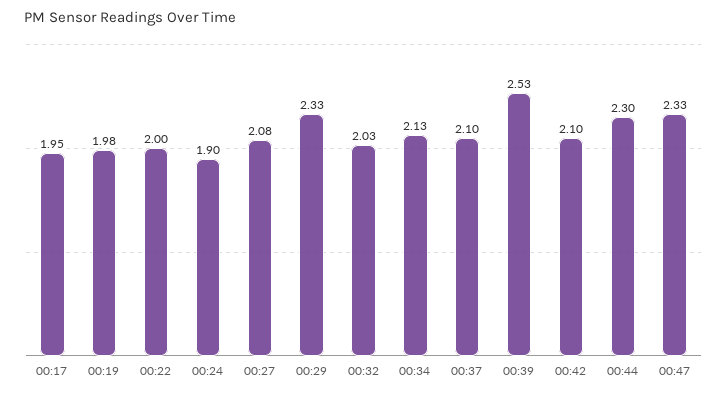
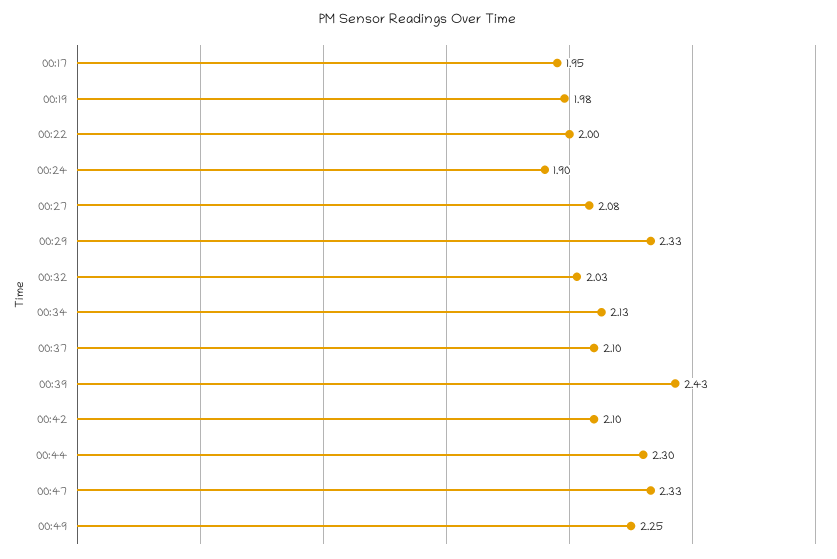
00:39: 2.53 -> 2.43
00:49: none -> 2.25

